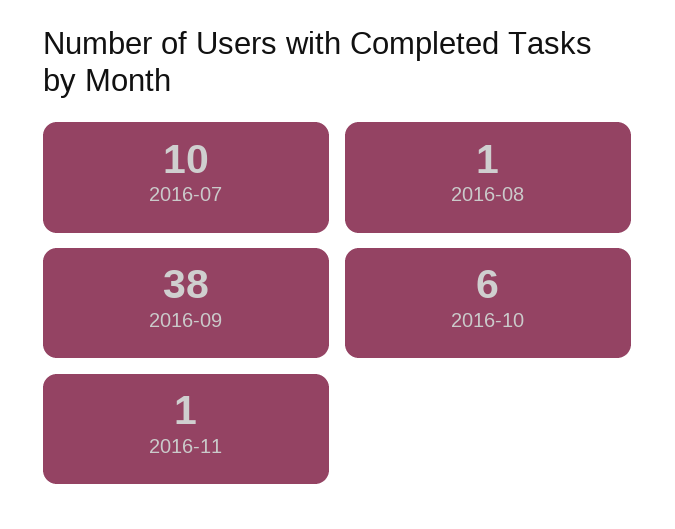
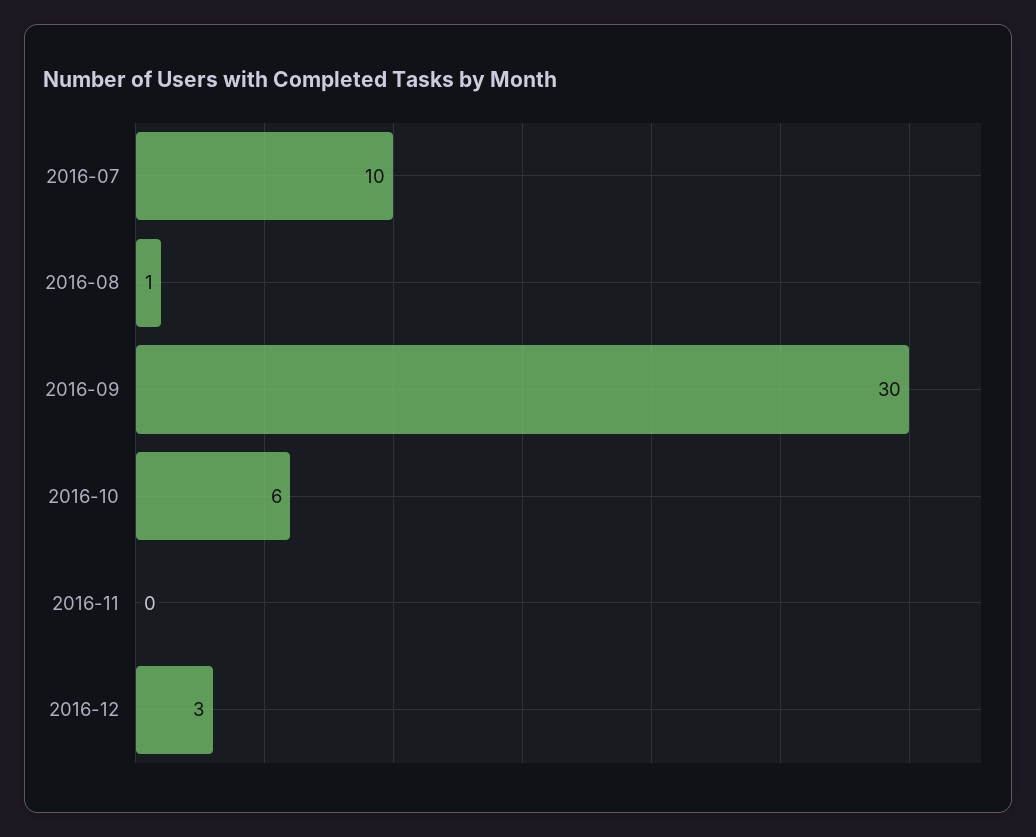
2016-09: 38 -> 30
2016-11: 1 -> 0
2016-12: none -> 3

